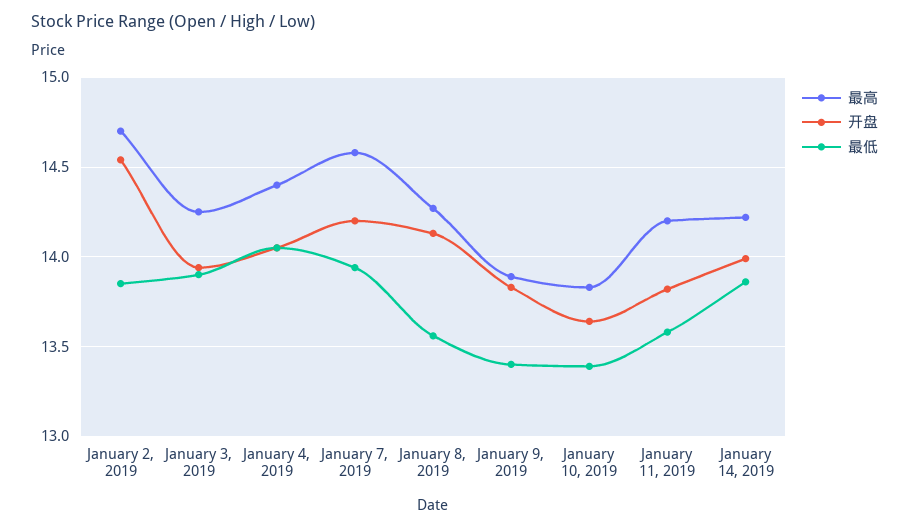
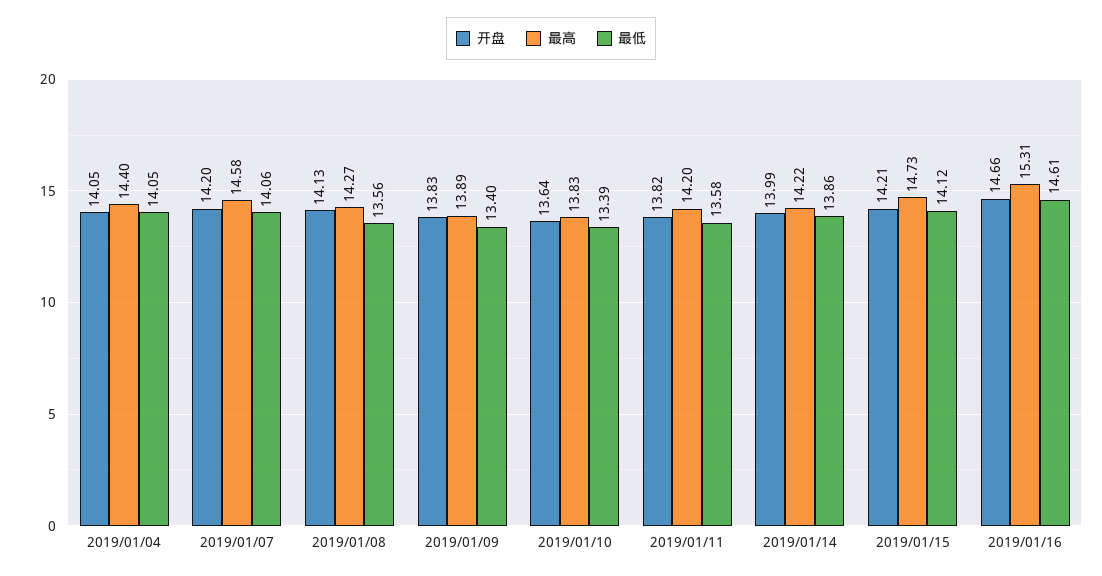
最高, January 2, 2019: 14.7 -> none
开盘, January 2, 2019: 14.55 -> none
最低, January 2, 2019: 13.85 -> none
最高, January 3, 2019: 14.25 -> none
开盘, January 3, 2019: 13.95 -> none
最低, January 3, 2019: 13.9 -> none
最低, January 7, 2019: 13.95 -> 14.06
开盘, 2019/01/15: none -> 14.21
最高, 2019/01/15: none -> 14.73
最低, 2019/01/15: none -> 14.12
开盘, 2019/01/16: none -> 14.66
最高, 2019/01/16: none -> 15.31
最低, 2019/01/16: none -> 14.61

